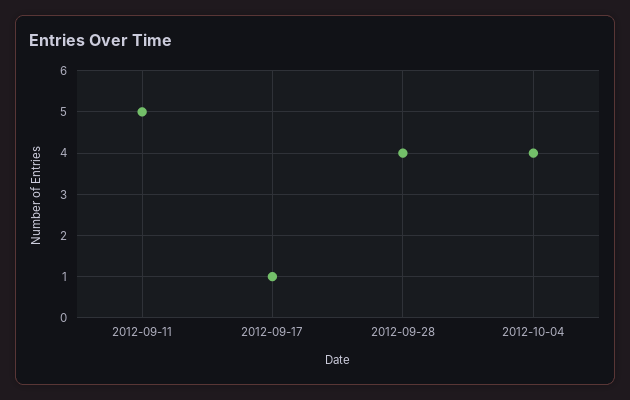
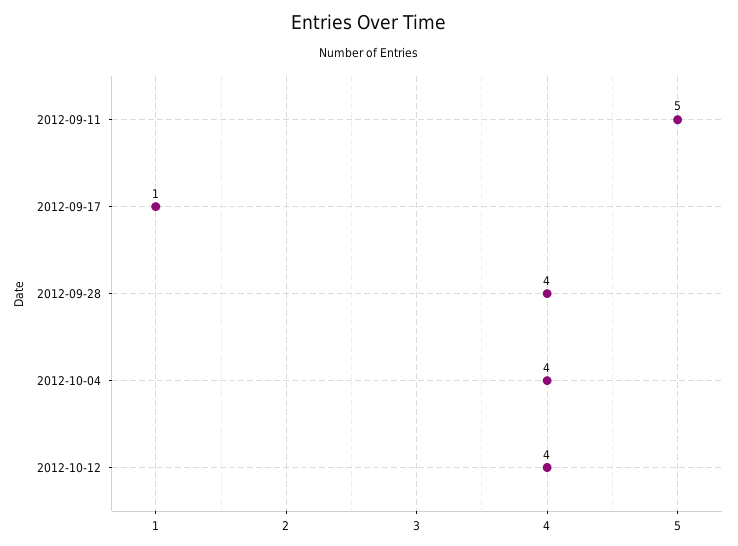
2012-10-12: none -> 4

